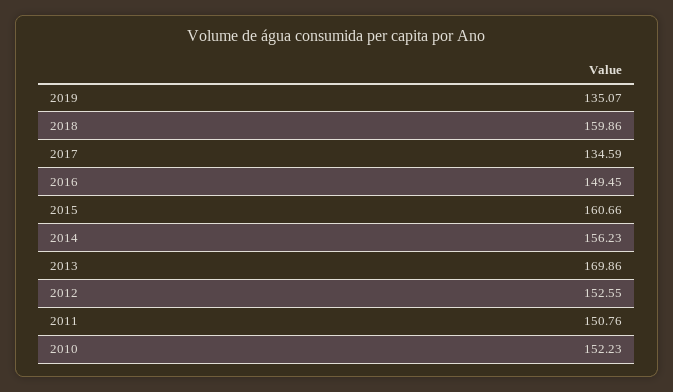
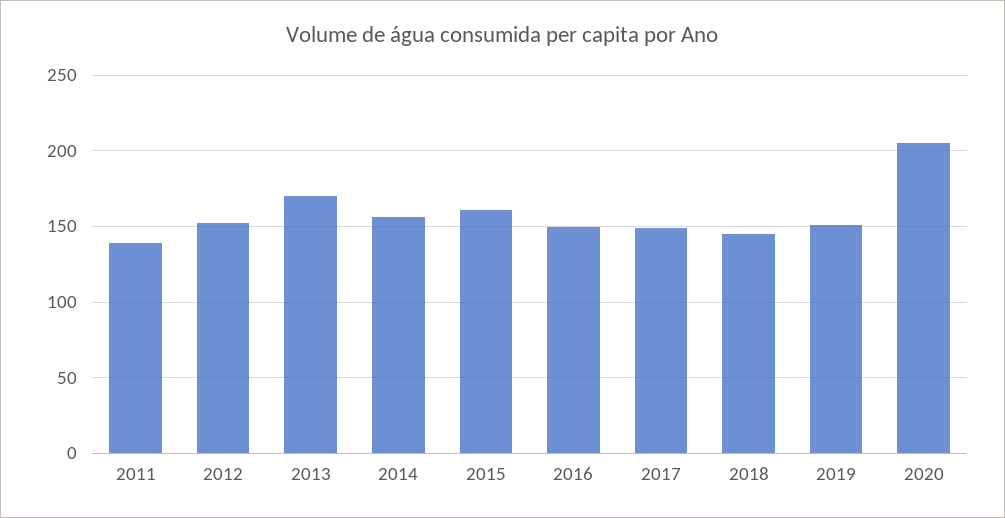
2019: 135.07 -> 150
2018: 159.86 -> 145
2017: 134.59 -> 150
2011: 150.76 -> 140
2010: 152.23 -> none
2020: none -> 205

